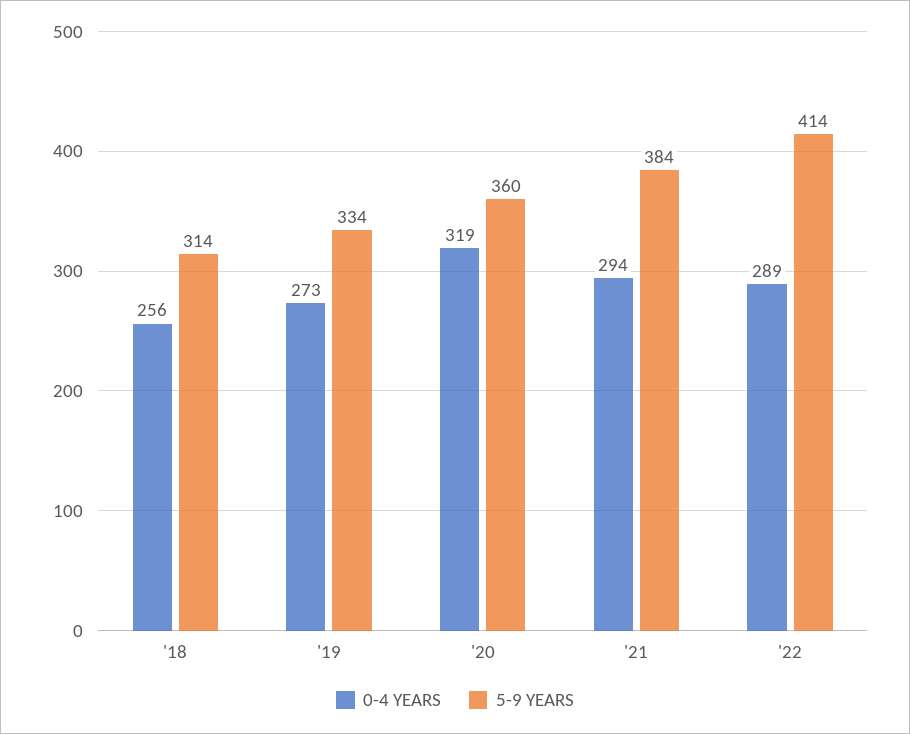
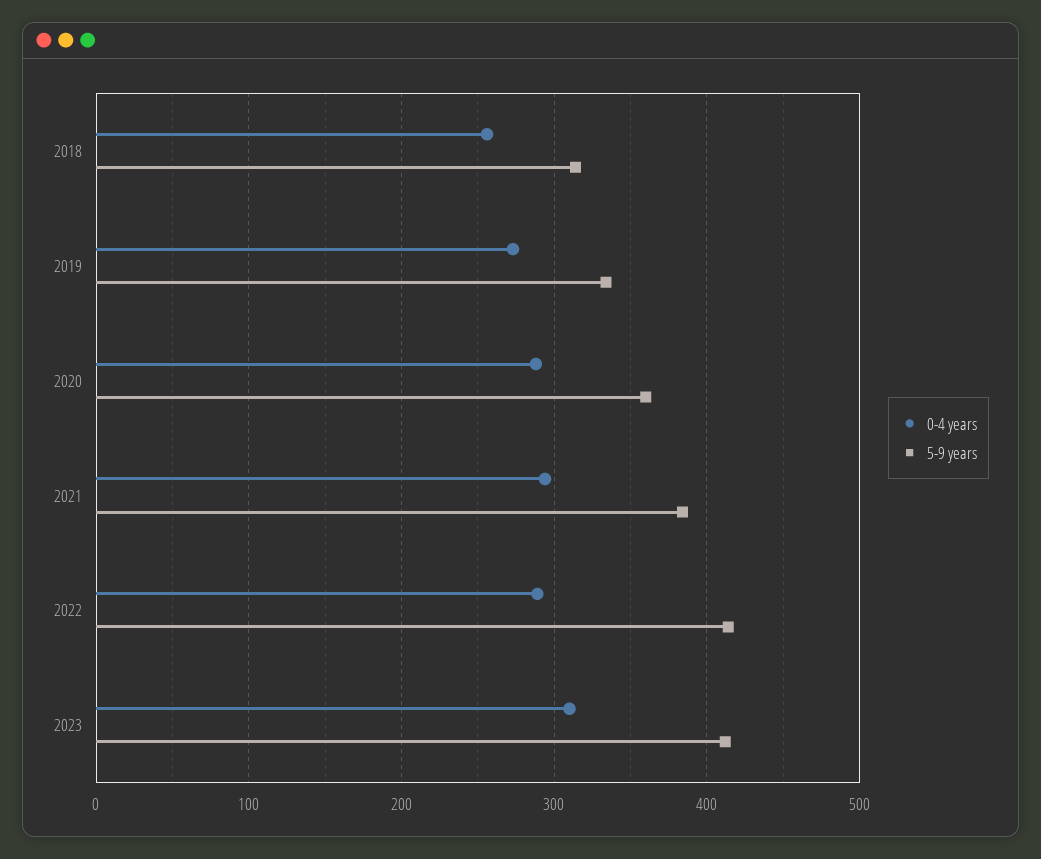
0-4 YEARS, '20: 319 -> 290
0-4 YEARS, 2023: none -> 310
5-9 YEARS, 2023: none -> 410

